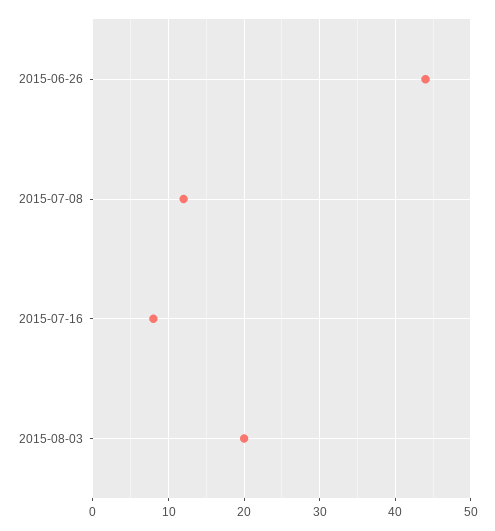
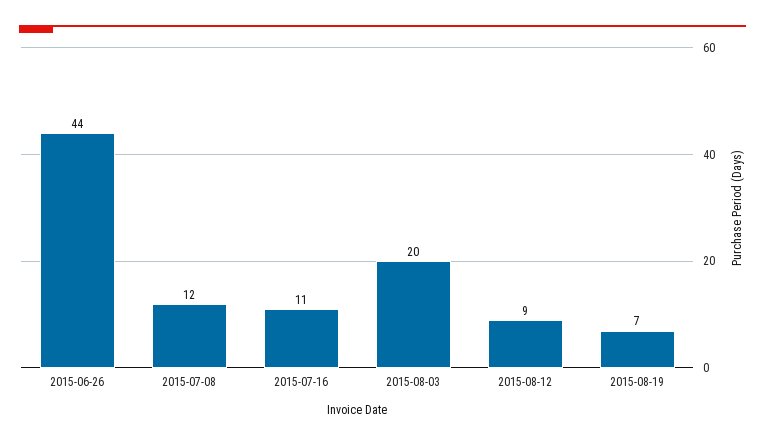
2015-07-16: 8 -> 11
2015-08-12: none -> 9
2015-08-19: none -> 7

